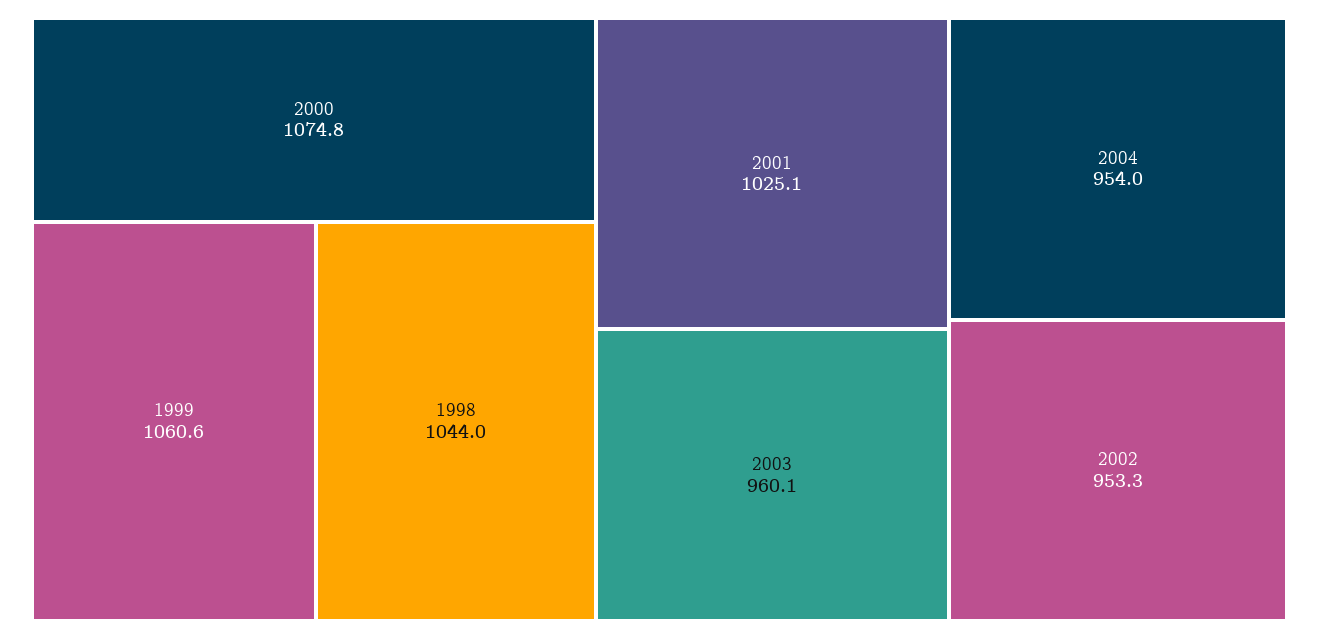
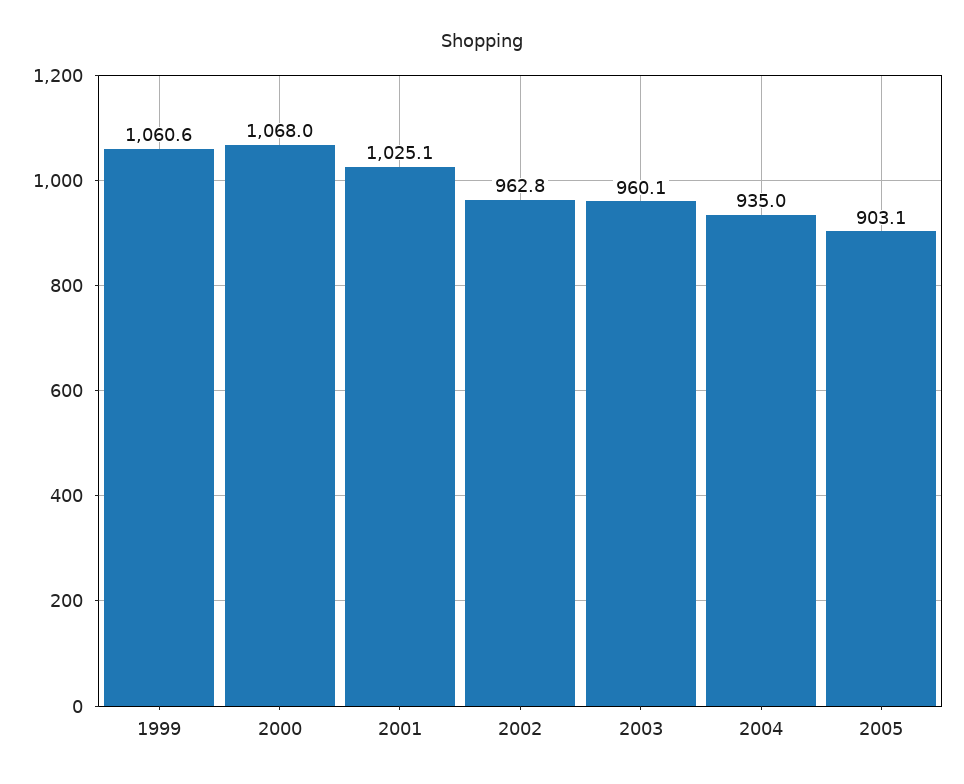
2000: 1074.8 -> 1068
1998: 1044 -> none
2004: 954 -> 935
2002: 953.3 -> 962.8
2005: none -> 903.1

